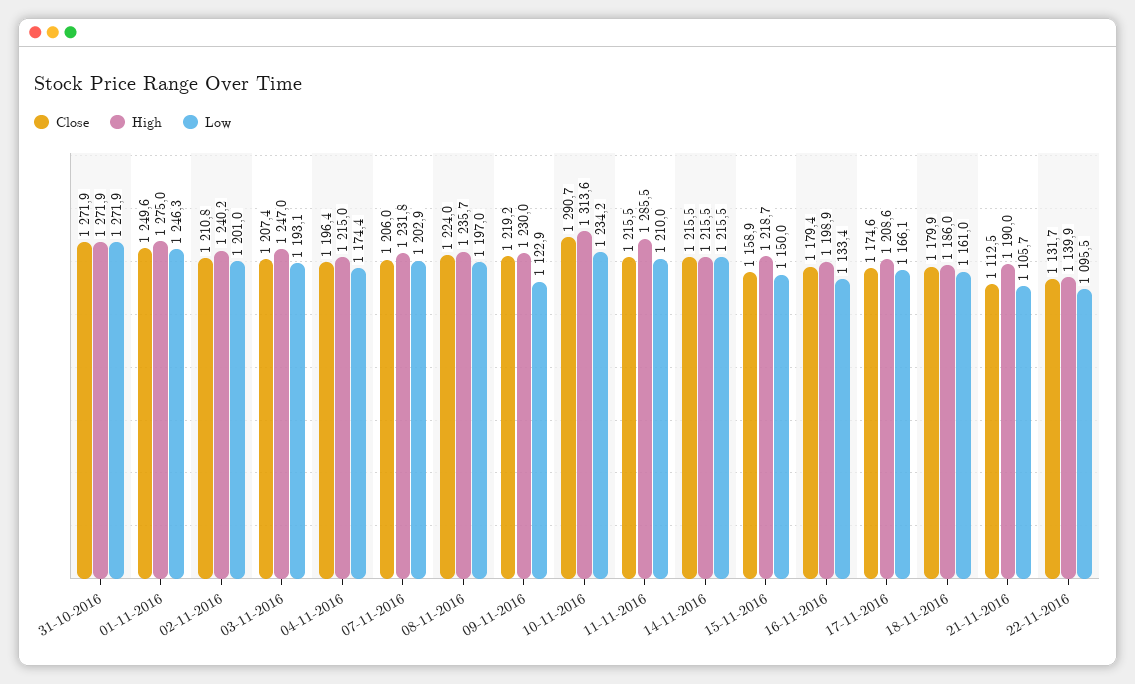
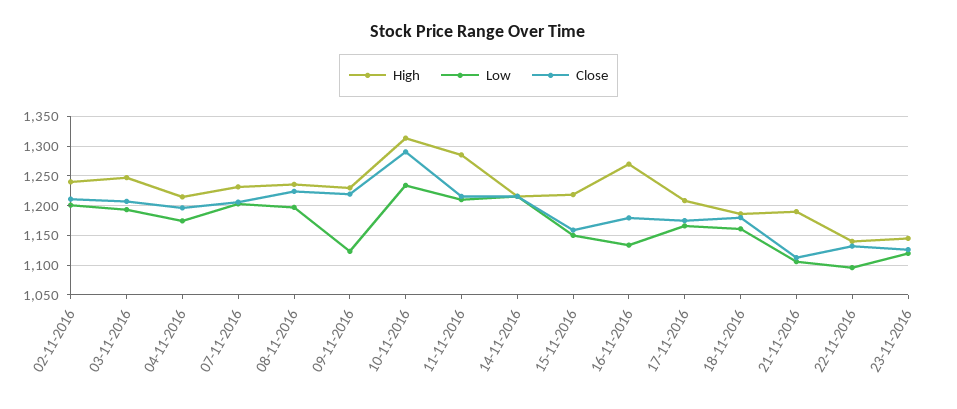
Close, 31-10-2016: 1271.9 -> none
High, 31-10-2016: 1271.9 -> none
Low, 31-10-2016: 1271.9 -> none
Close, 01-11-2016: 1249.6 -> none
High, 01-11-2016: 1275 -> none
Low, 01-11-2016: 1246.3 -> none
High, 16-11-2016: 1198.9 -> 1275
High, 23-11-2016: none -> 1150
Low, 23-11-2016: none -> 1125
Close, 23-11-2016: none -> 1125

